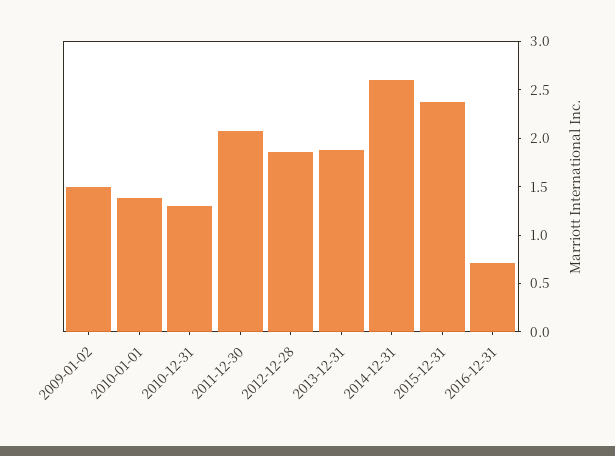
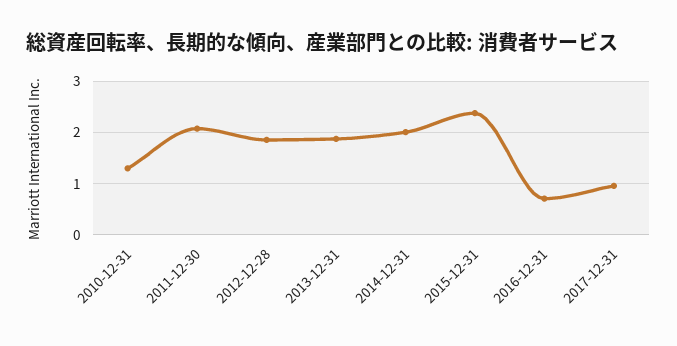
2009-01-02: 1.5 -> none
2010-01-01: 1.4 -> none
2014-12-31: 2.6 -> 2
2017-12-31: none -> 1

